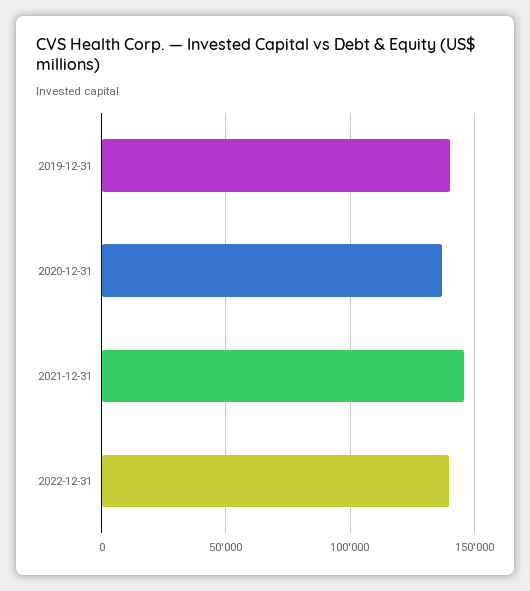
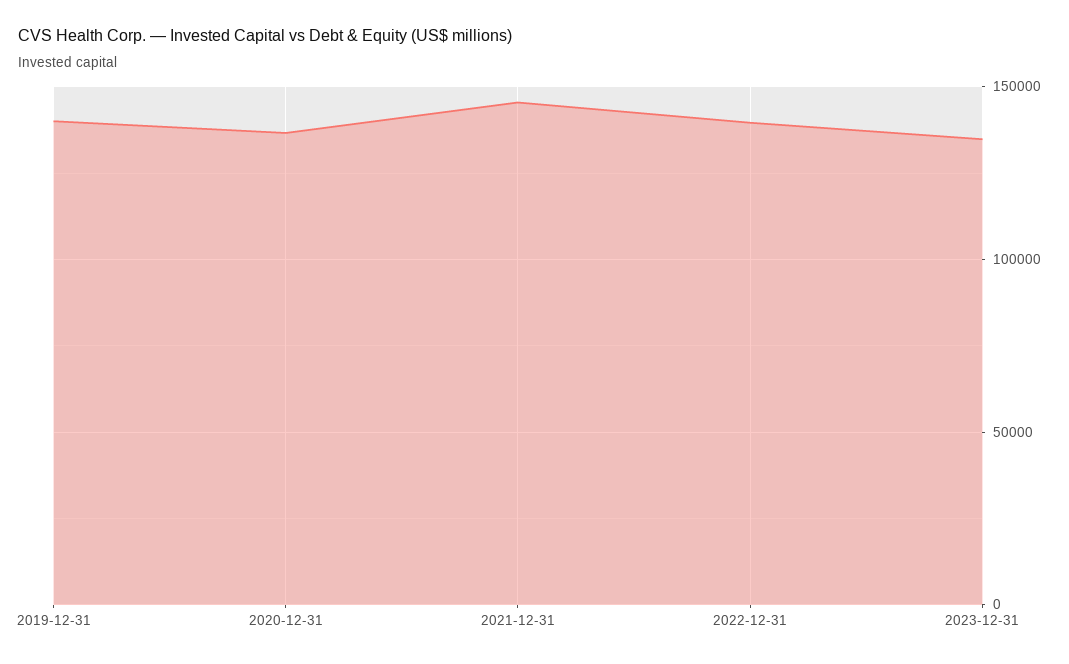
2023-12-31: none -> 135000

